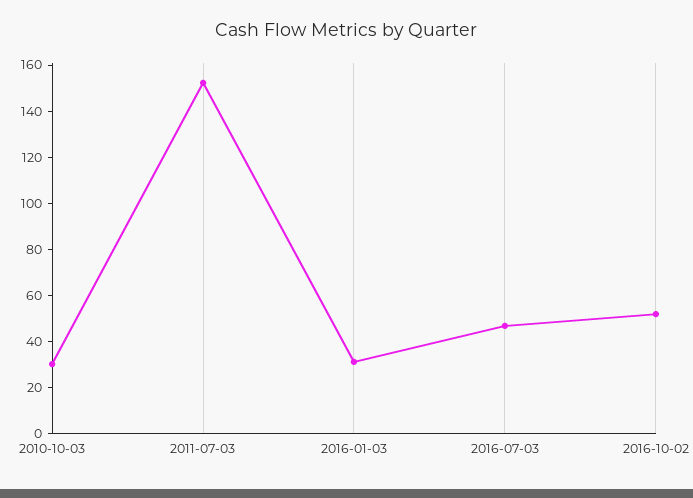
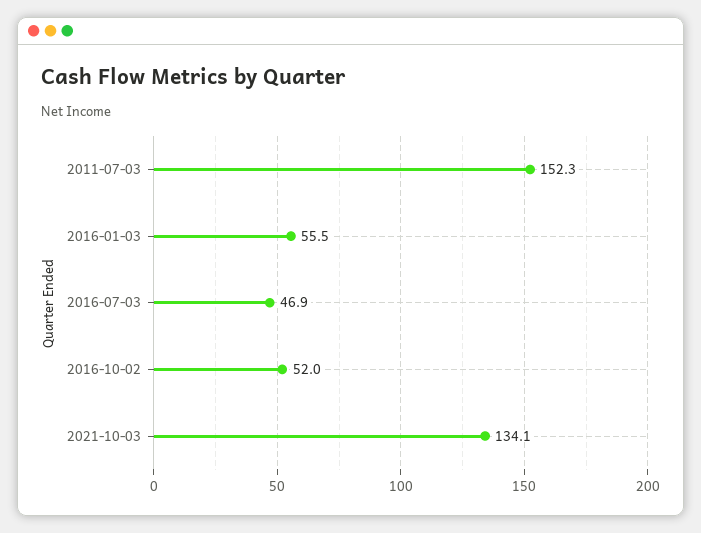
2010-10-03: 30 -> none
2016-01-03: 30 -> 55.5
2021-10-03: none -> 134.1

